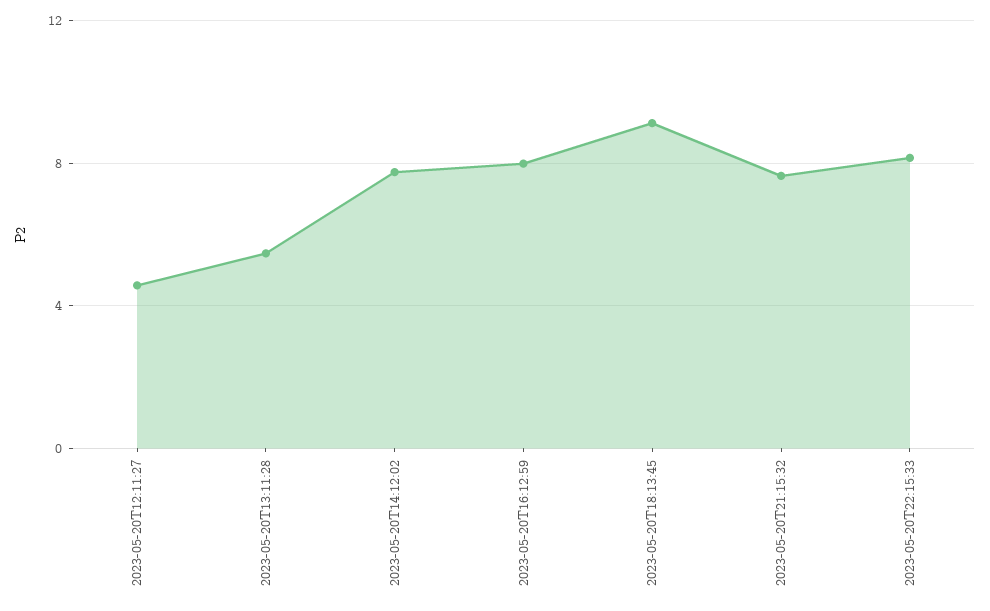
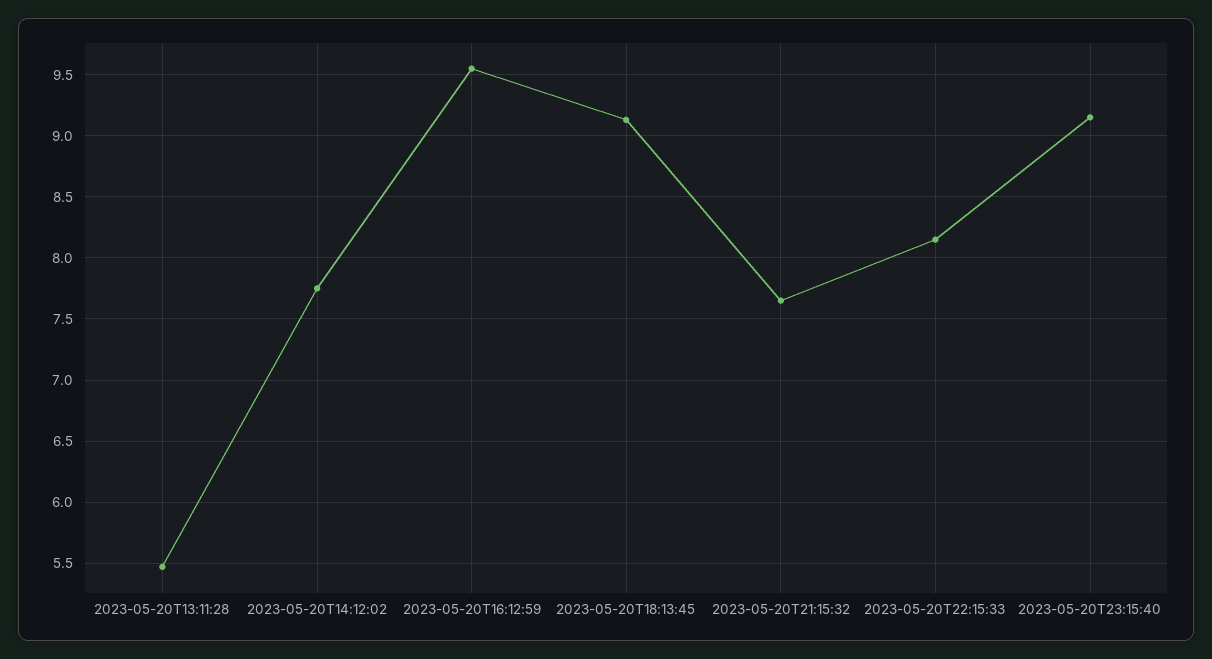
2023-05-20T12:11:27: 4.5 -> none
2023-05-20T16:12:59: 8 -> 9.55
2023-05-20T23:15:40: none -> 9.15

